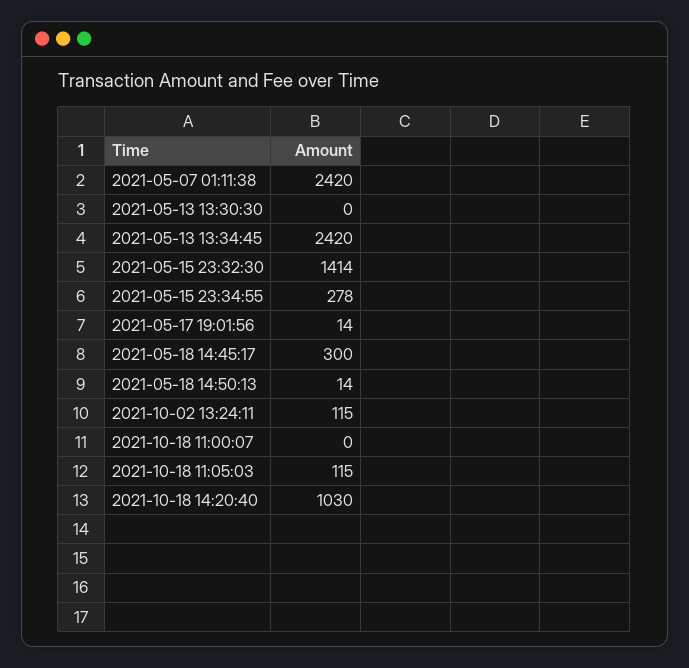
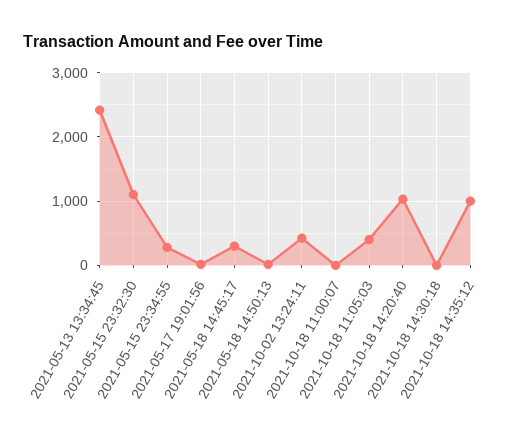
2021-05-07 01:11:38: 2420 -> none
2021-05-13 13:30:30: 0 -> none
2021-05-15 23:32:30: 1414 -> 1100
2021-10-02 13:24:11: 115 -> 400
2021-10-18 11:05:03: 115 -> 400
2021-10-18 14:30:18: none -> 0
2021-10-18 14:35:12: none -> 1000

